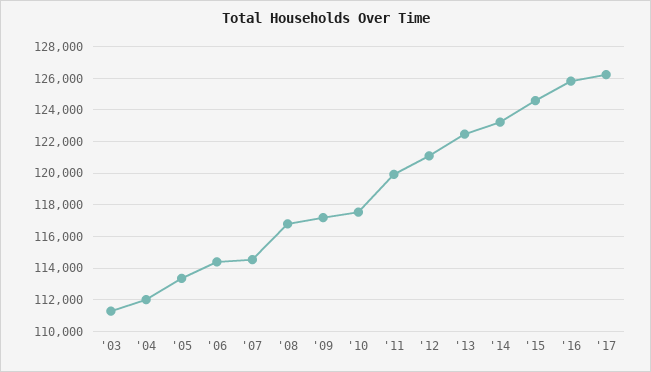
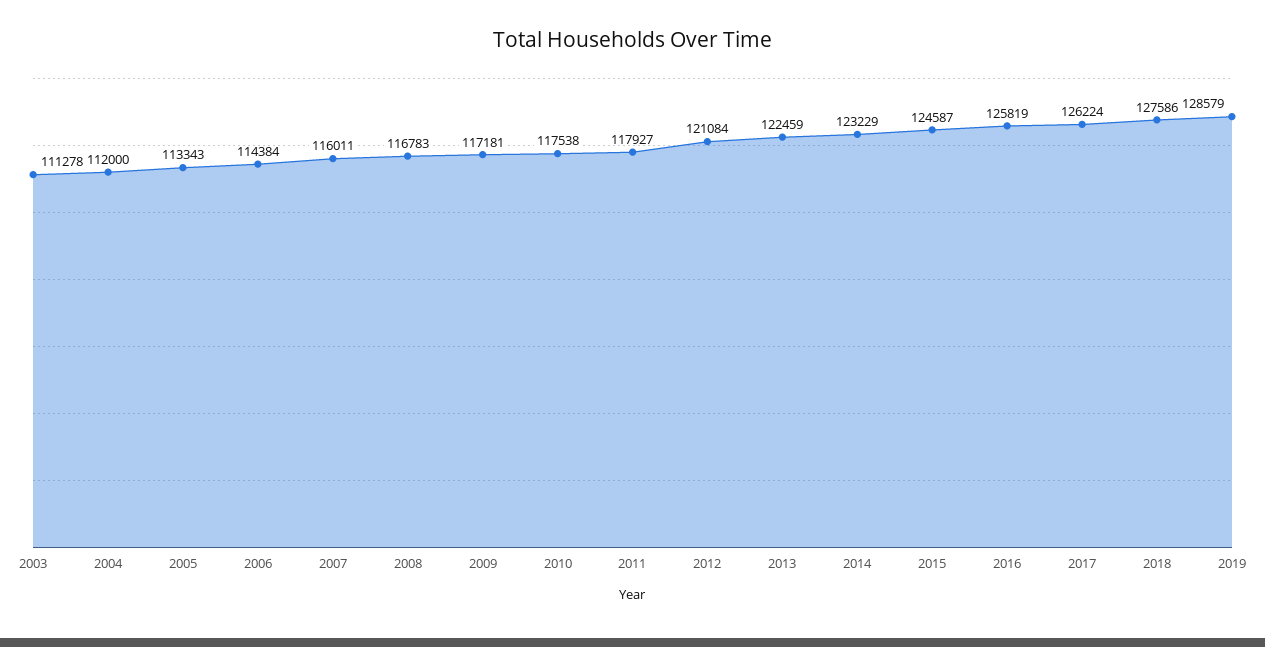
'07: 114500 -> 116011
'11: 120000 -> 117927
2018: none -> 127586
2019: none -> 128579

